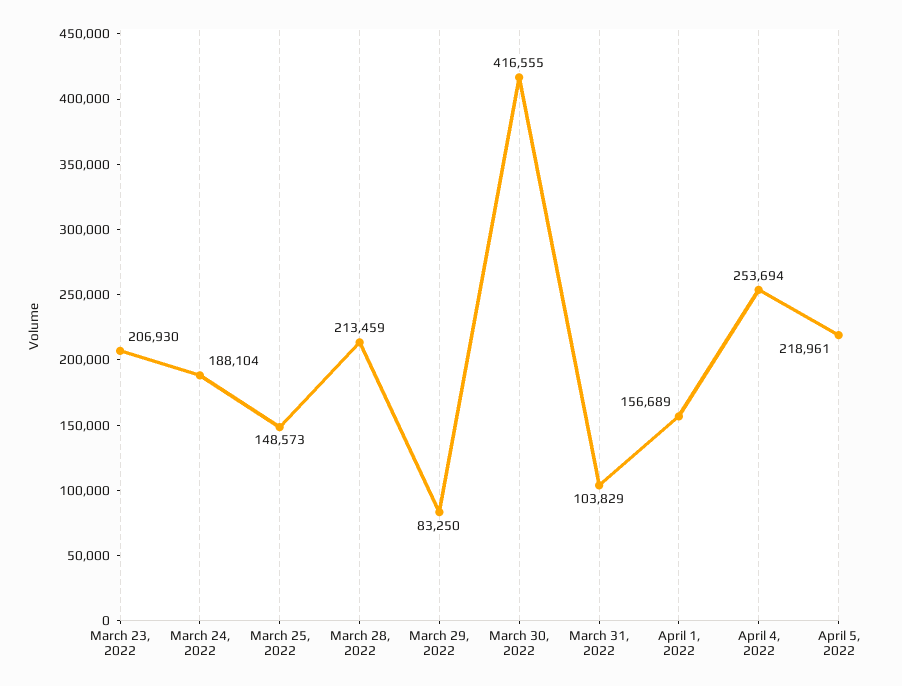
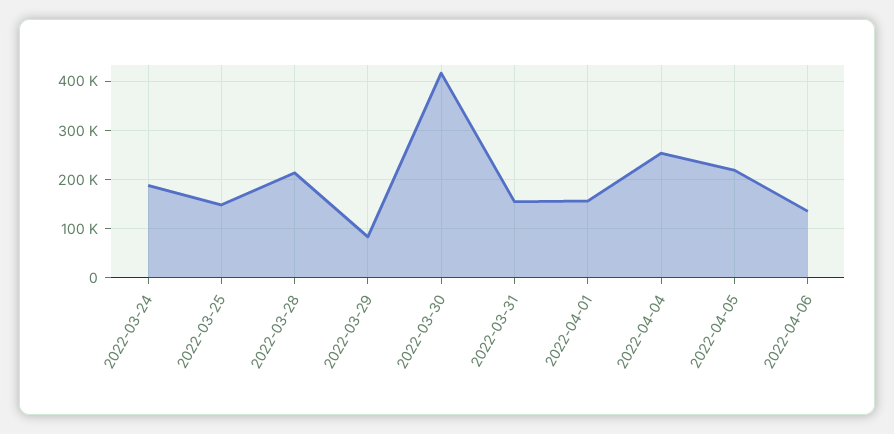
March 23, 2022: 206930 -> none
March 31, 2022: 103829 -> 160000
2022-04-06: none -> 140000

